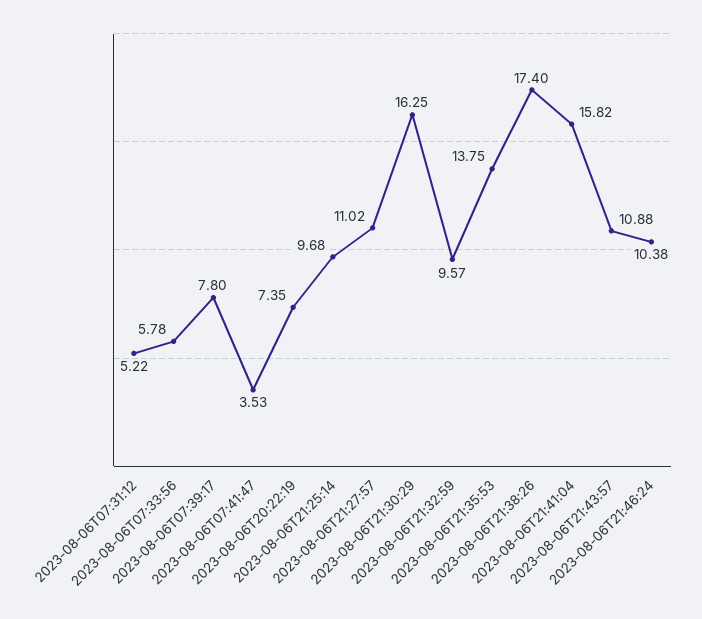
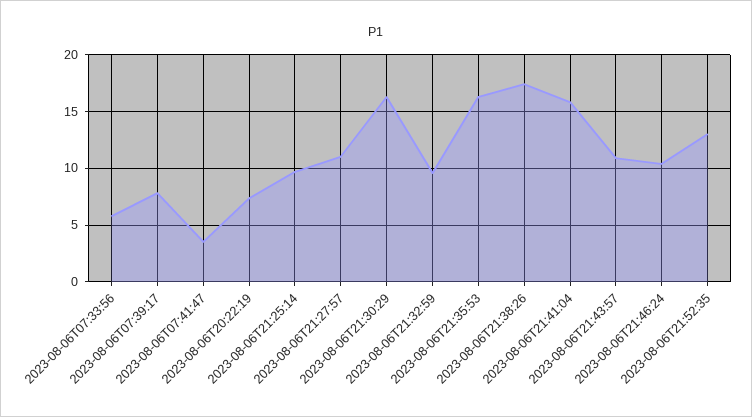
2023-08-06T07:31:12: 5.22 -> none
2023-08-06T21:35:53: 13.75 -> 16
2023-08-06T21:52:35: none -> 13

